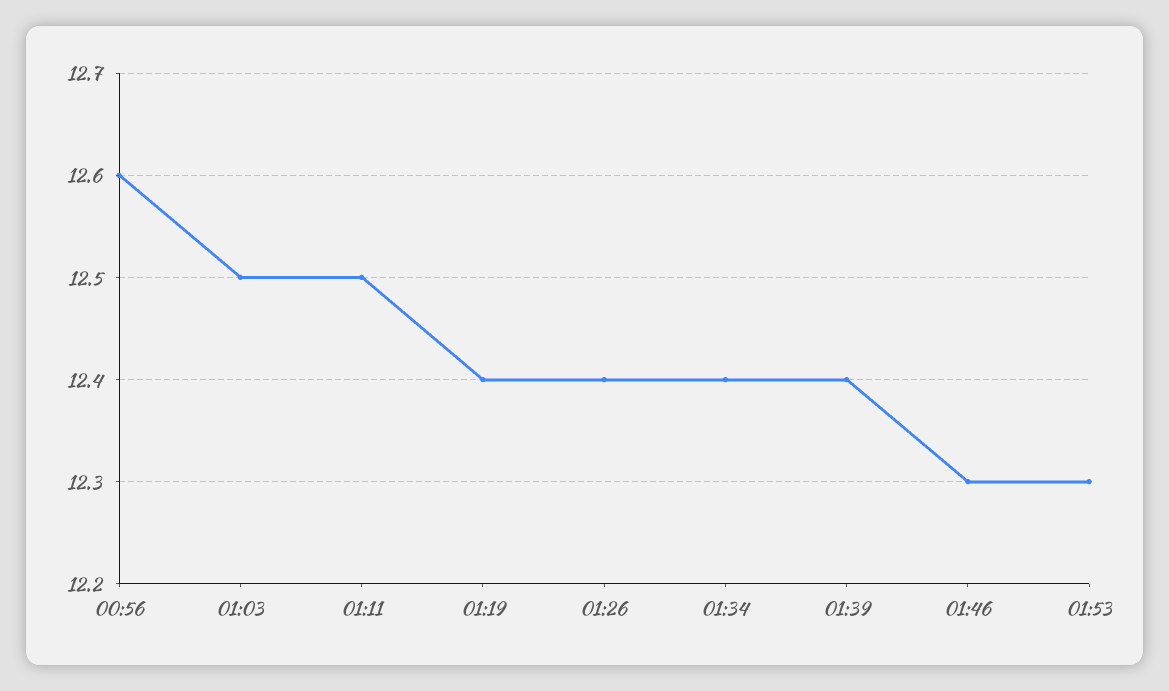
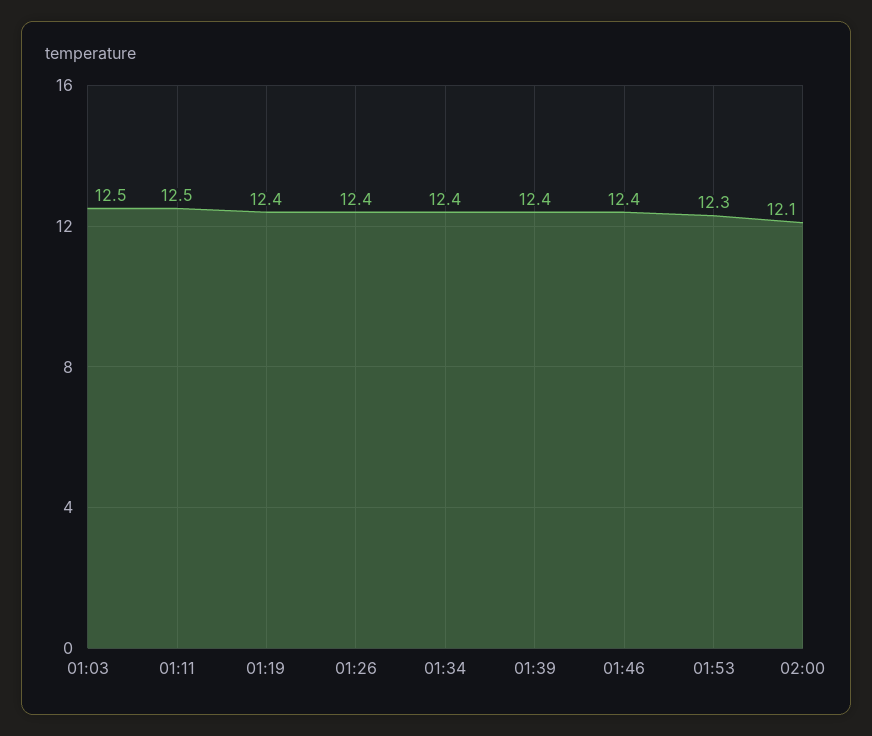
00:56: 12.6 -> none
01:46: 12.3 -> 12.4
02:00: none -> 12.1

